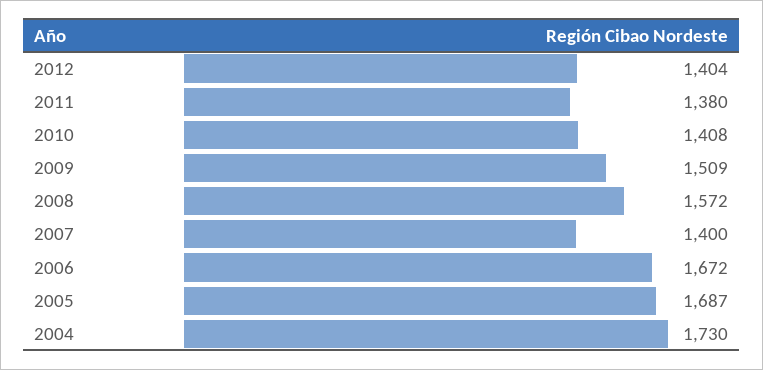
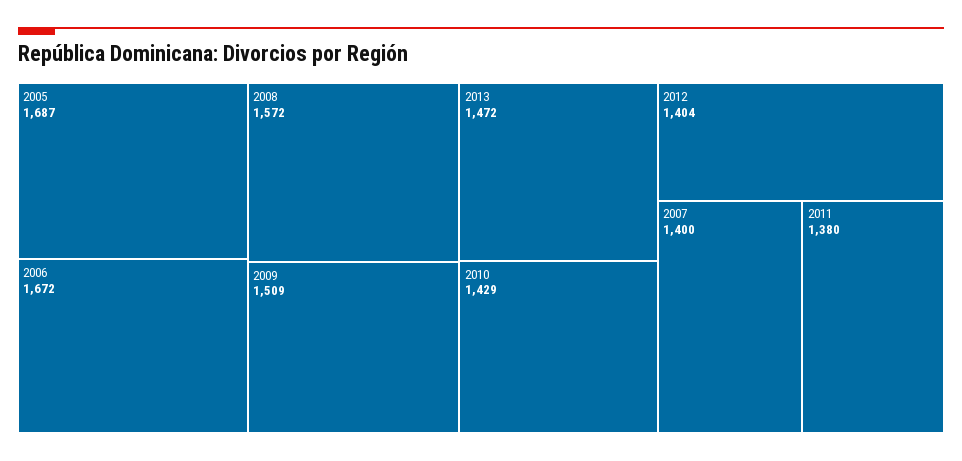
2010: 1408 -> 1429
2004: 1730 -> none
2013: none -> 1472

